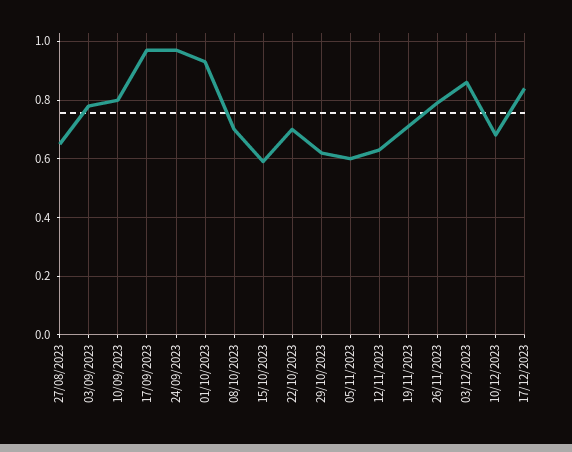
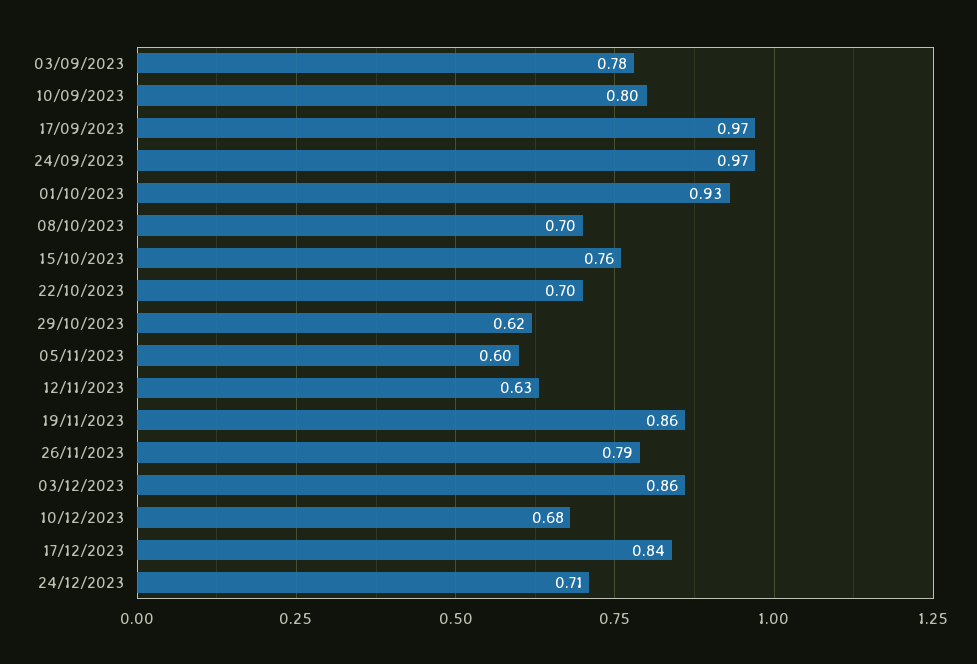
27/08/2023: 0.65 -> none
15/10/2023: 0.6 -> 0.76
19/11/2023: 0.7 -> 0.86
24/12/2023: none -> 0.71

